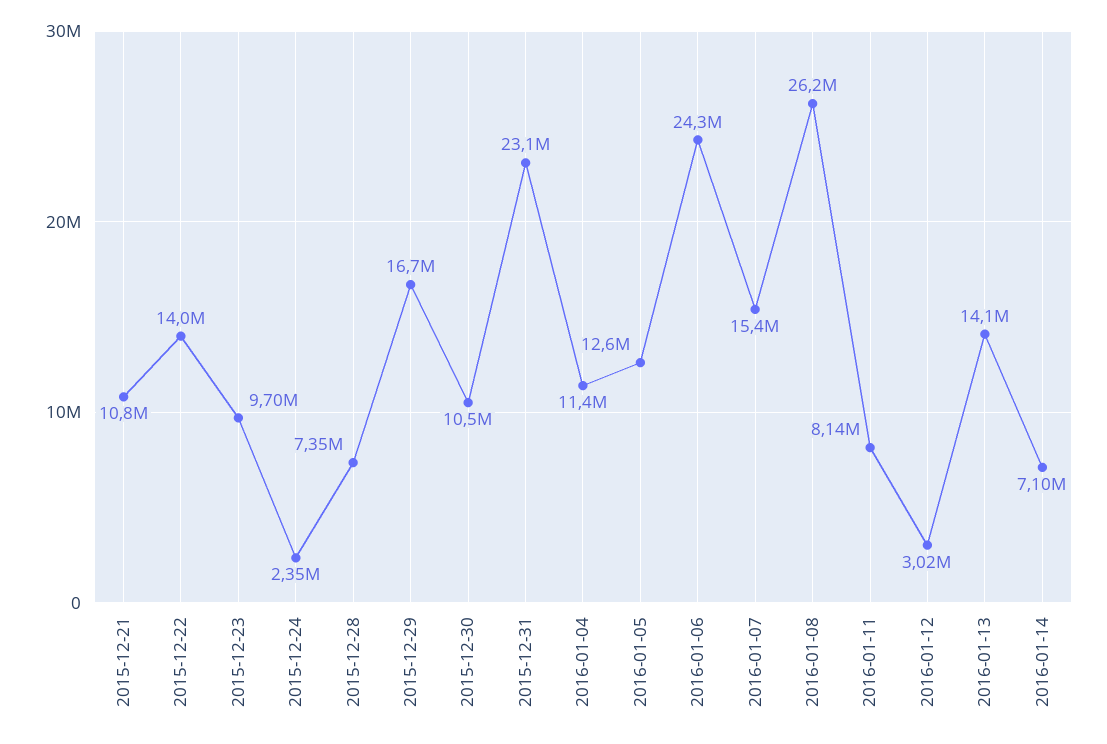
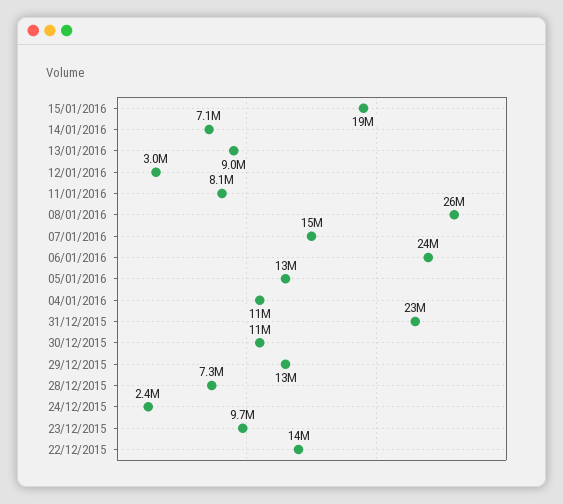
2015-12-21: 10800000 -> none
2015-12-29: 16700000 -> 13000000
2016-01-13: 14100000 -> 9000000
15/01/2016: none -> 19000000

